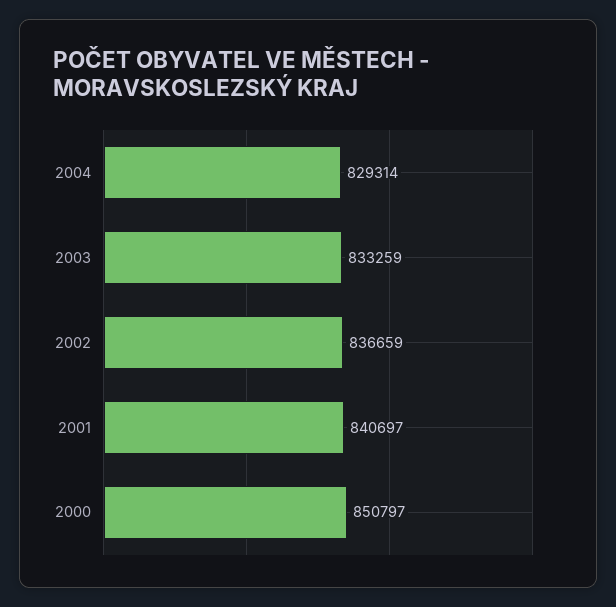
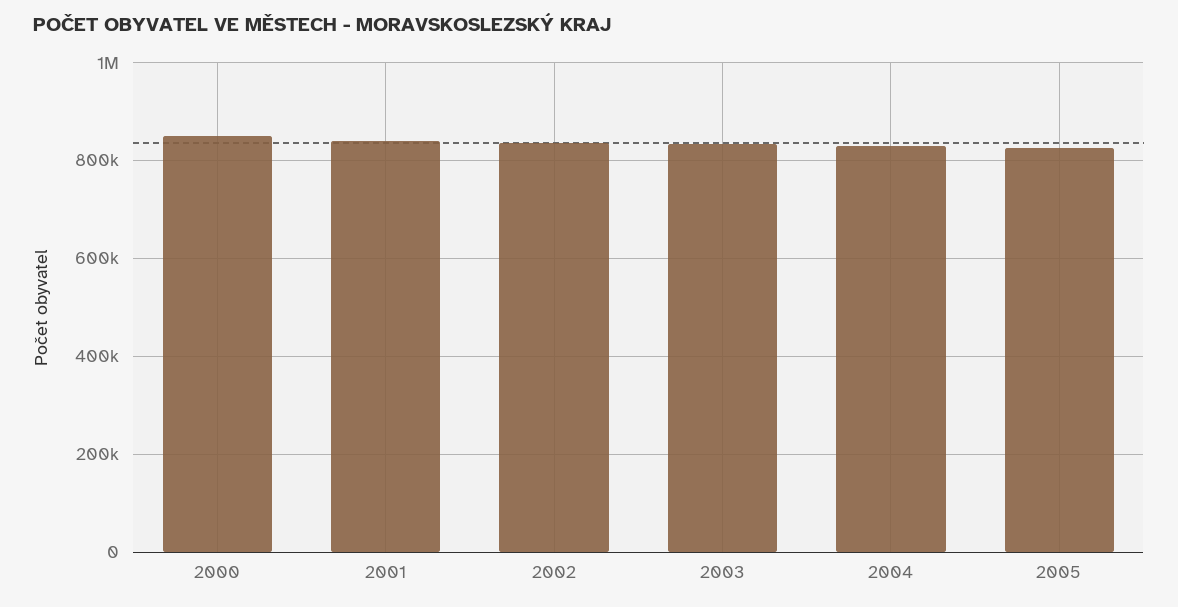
2005: none -> 820000

